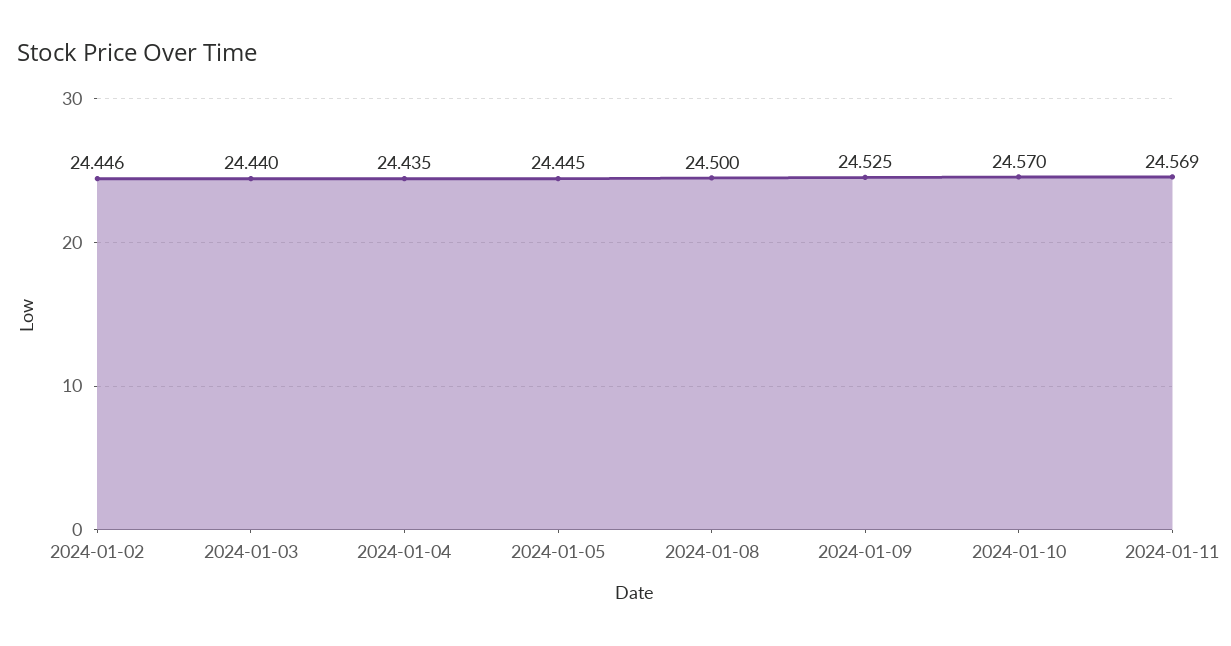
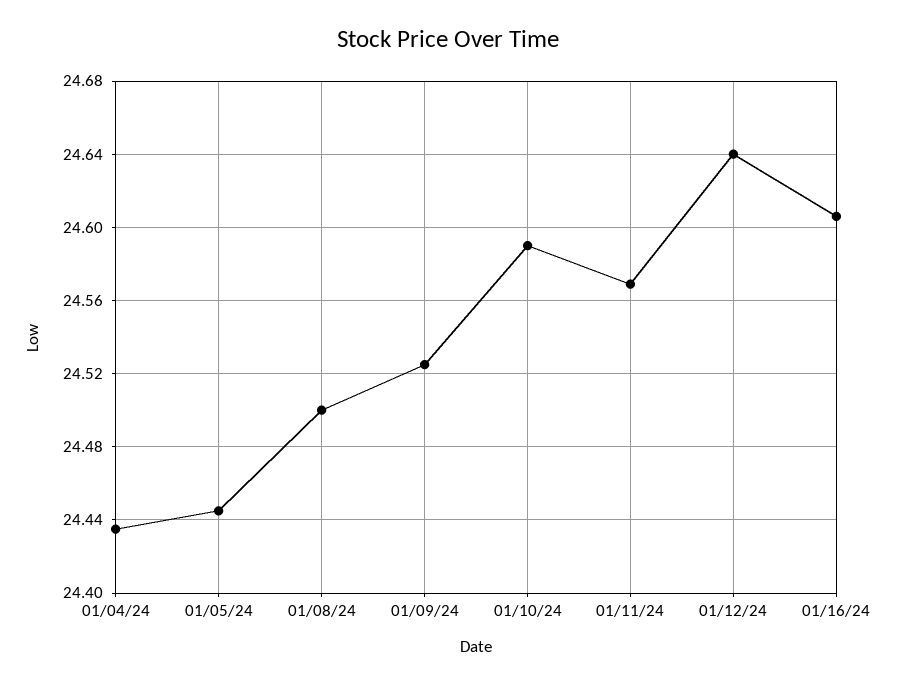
2024-01-02: 24.446 -> none
2024-01-03: 24.44 -> none
2024-01-10: 24.57 -> 24.59
01/12/24: none -> 24.64
01/16/24: none -> 24.605

